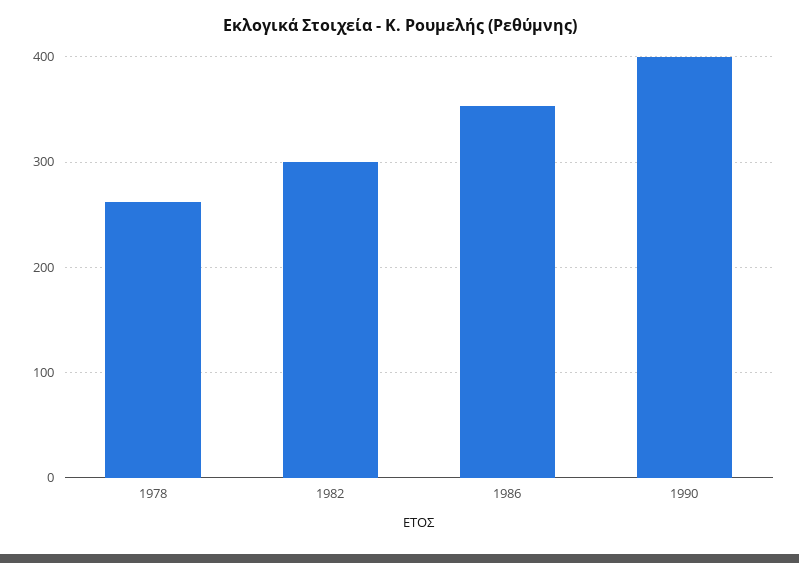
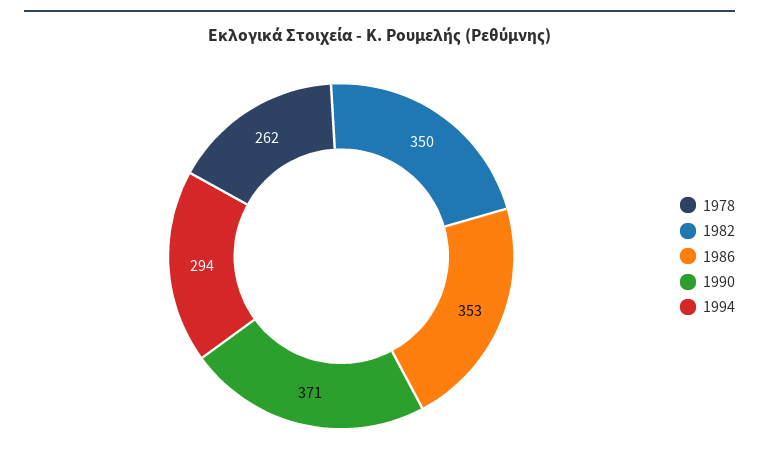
1982: 300 -> 350
1990: 400 -> 371
1994: none -> 294

